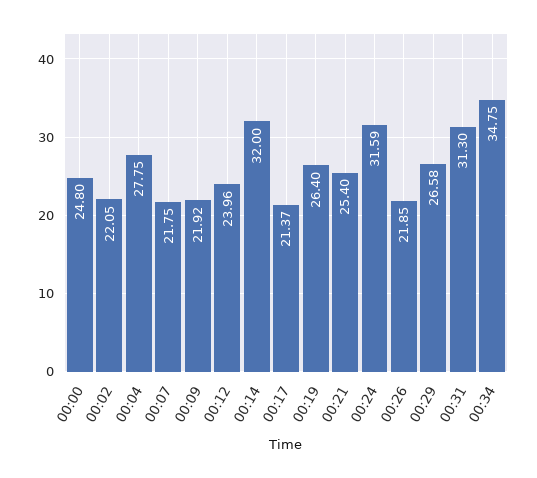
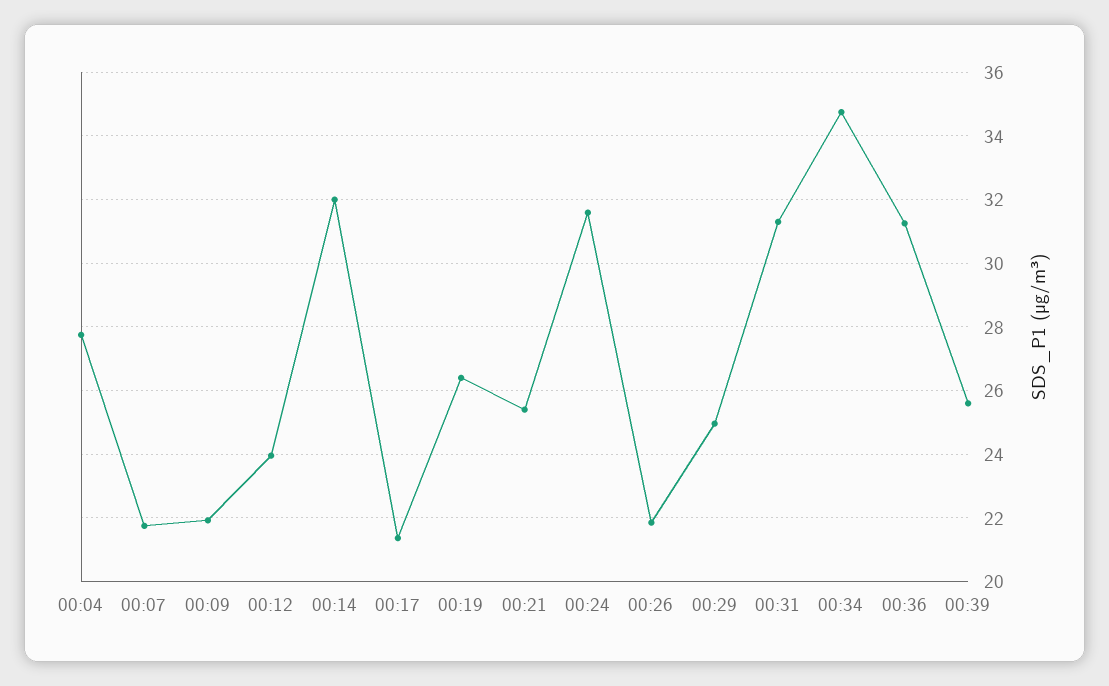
00:00: 24.8 -> none
00:02: 22.05 -> none
00:29: 26.58 -> 25
00:36: none -> 31.2
00:39: none -> 25.6

